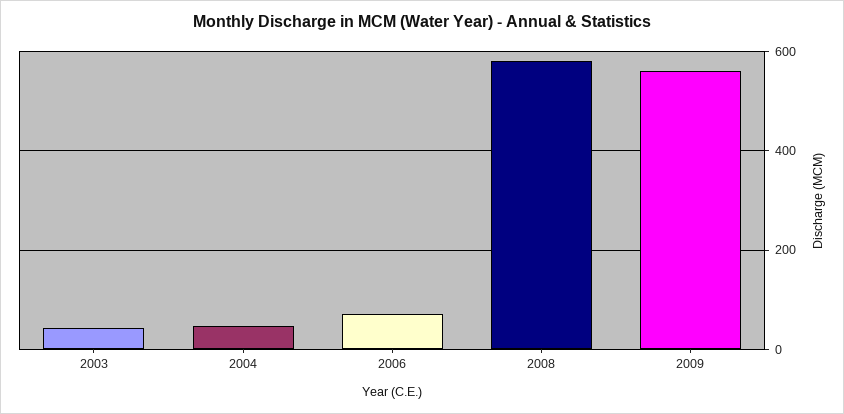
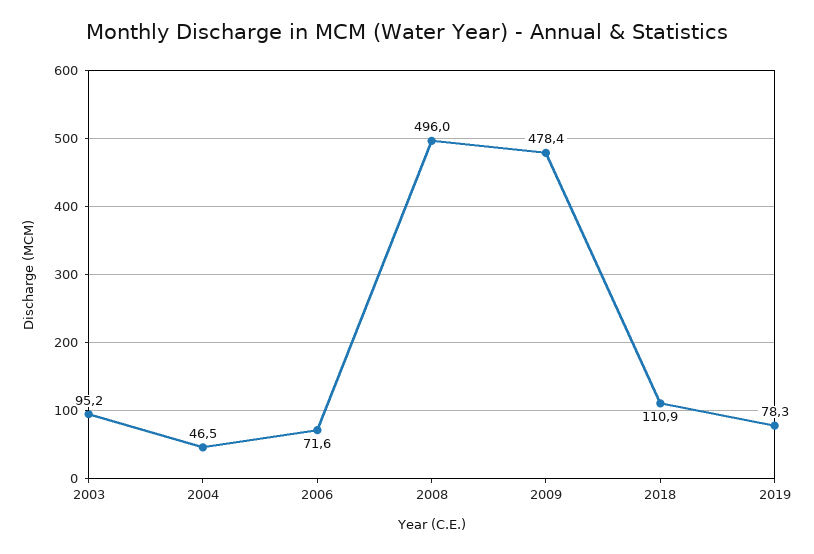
2003: 40 -> 95.2
2008: 580 -> 496
2009: 560 -> 478.4
2018: none -> 110.9
2019: none -> 78.3

